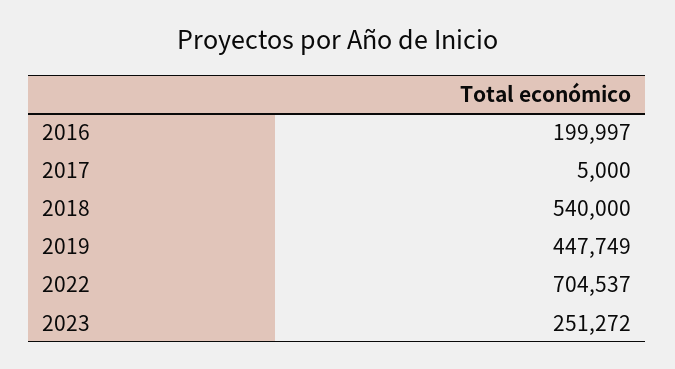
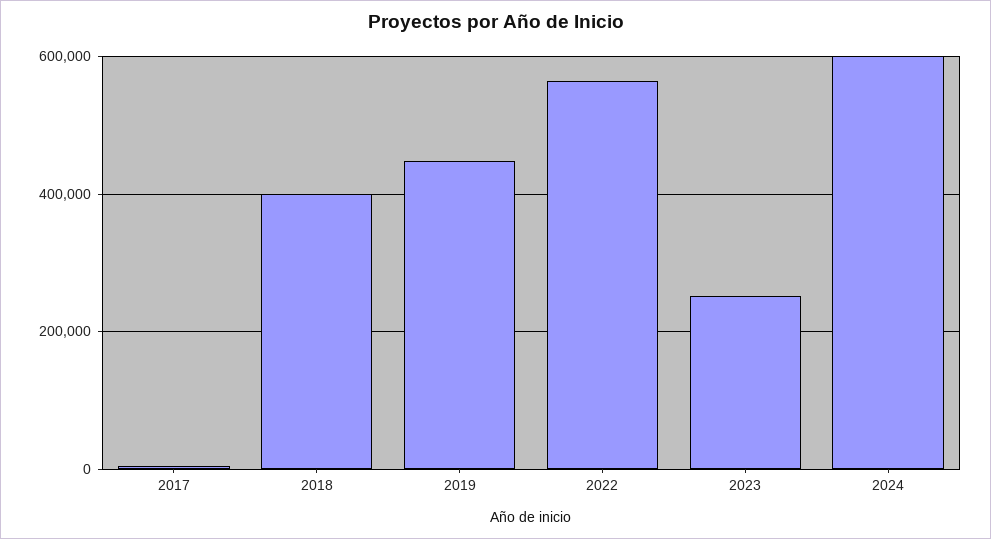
2016: 199997 -> none
2018: 540000 -> 400000
2022: 704537 -> 560000
2024: none -> 600000

